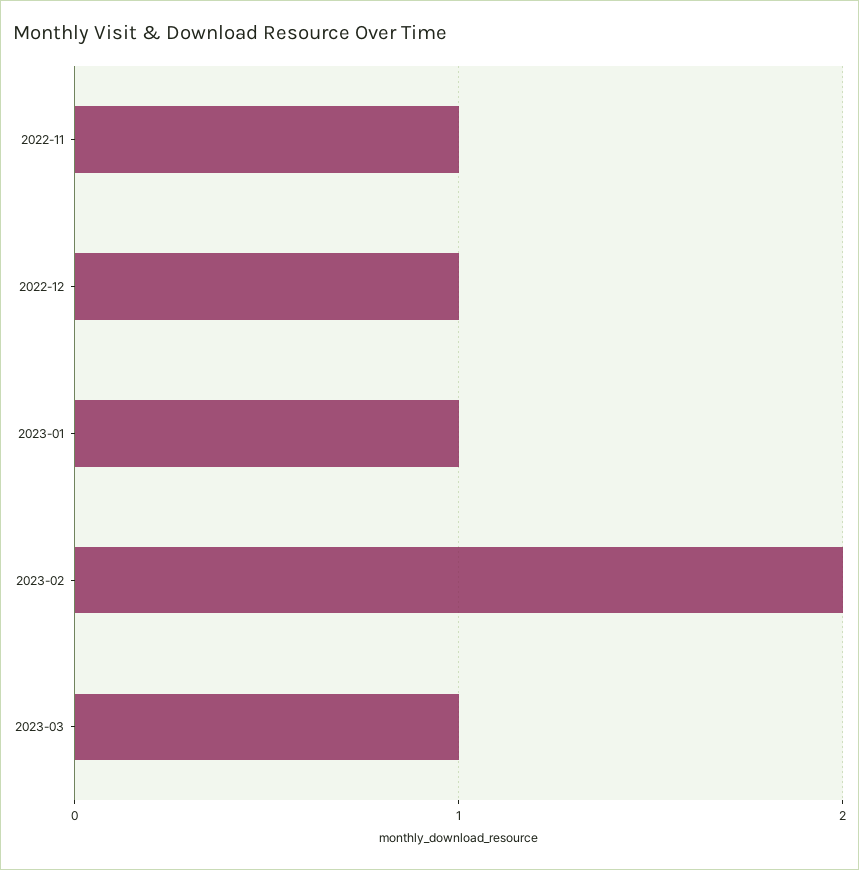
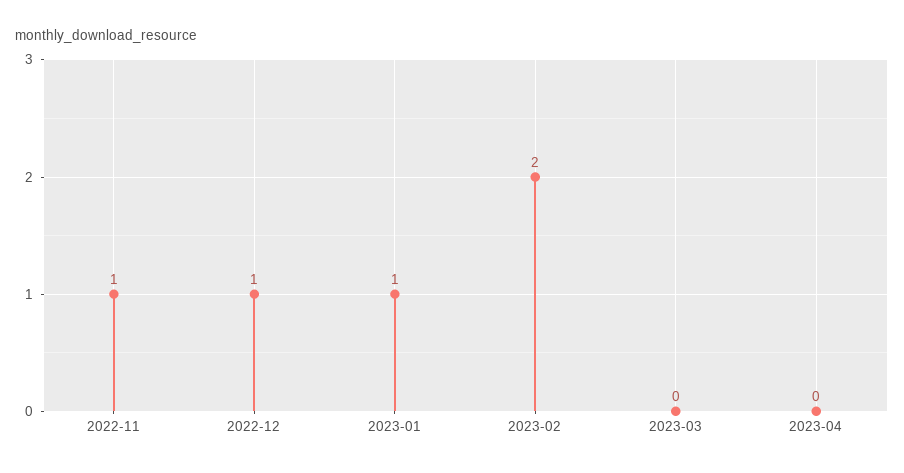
2023-03: 1 -> 0
2023-04: none -> 0

